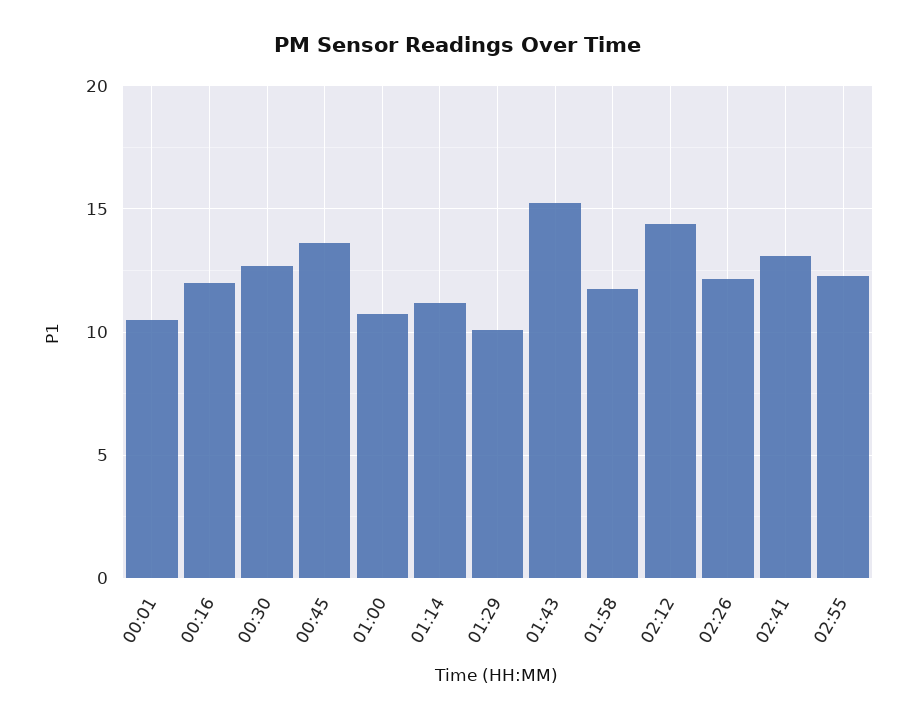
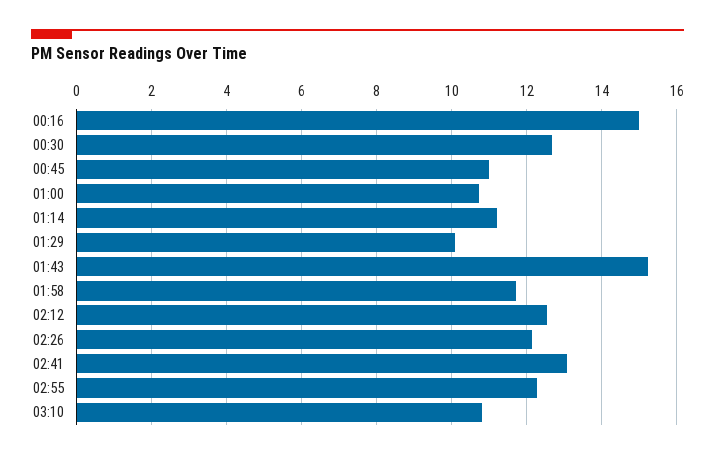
00:01: 10.5 -> none
00:16: 12 -> 15
00:45: 13.5 -> 11
02:12: 14.5 -> 12.6
03:10: none -> 10.8

